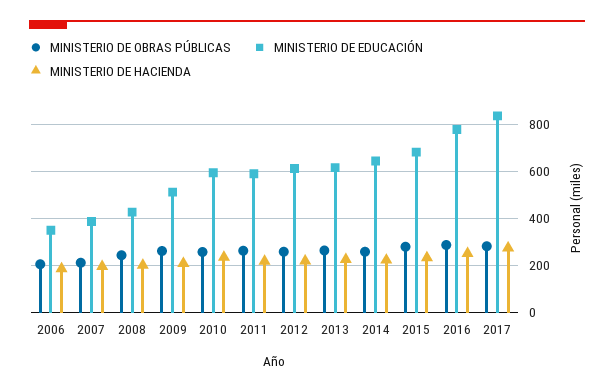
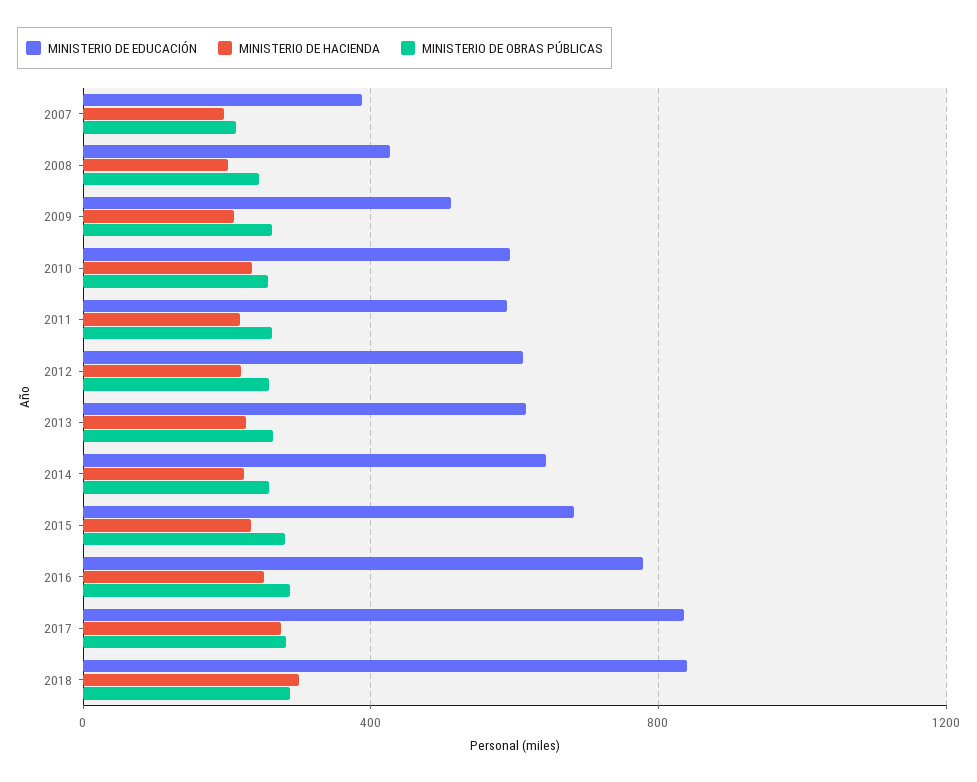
MINISTERIO DE OBRAS PÚBLICAS, 2006: 200 -> none
MINISTERIO DE EDUCACIÓN, 2006: 350 -> none
MINISTERIO DE HACIENDA, 2006: 200 -> none
MINISTERIO DE EDUCACIÓN, 2018: none -> 850
MINISTERIO DE HACIENDA, 2018: none -> 300
MINISTERIO DE OBRAS PÚBLICAS, 2018: none -> 300

